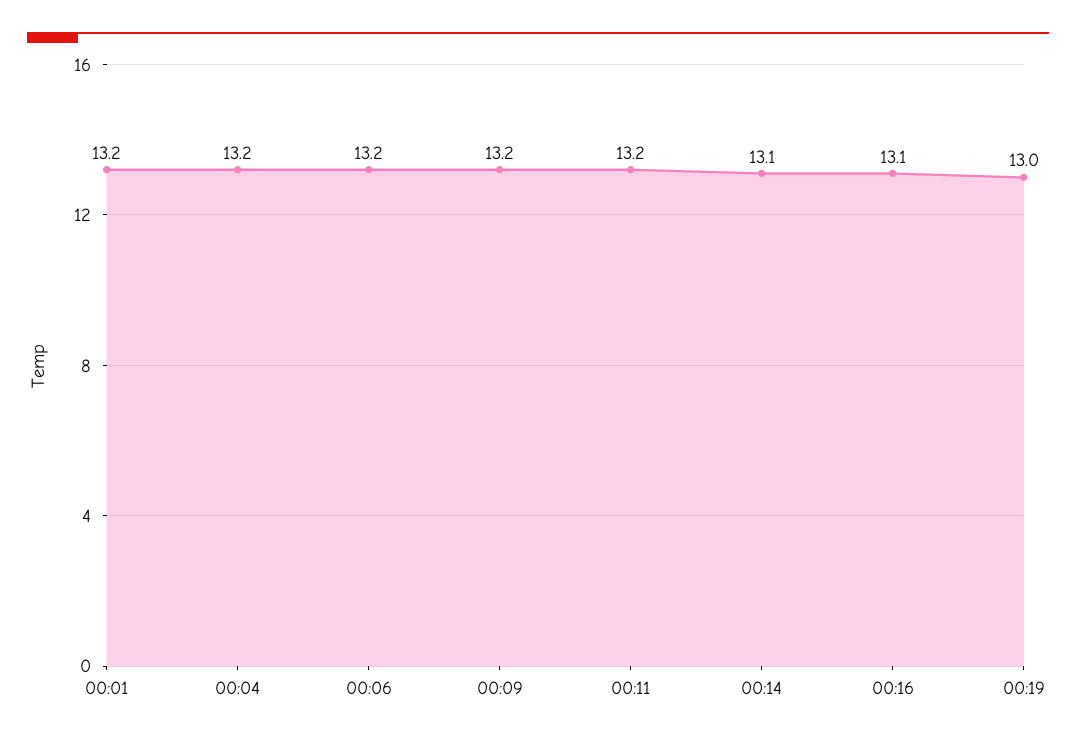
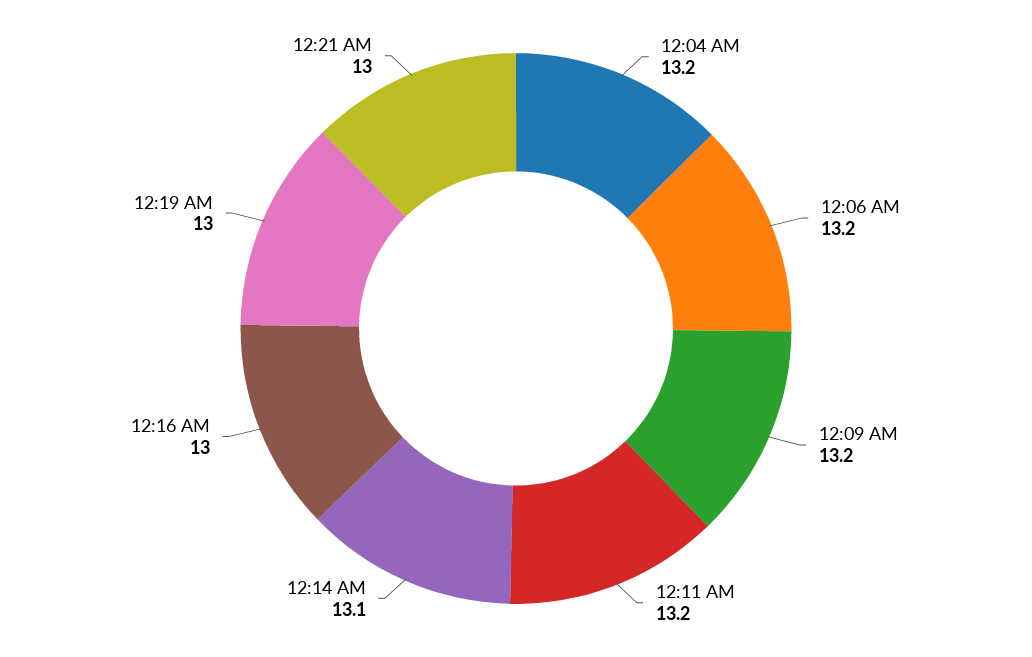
00:01: 13.2 -> none
00:16: 13.1 -> 13
12:21 AM: none -> 13

